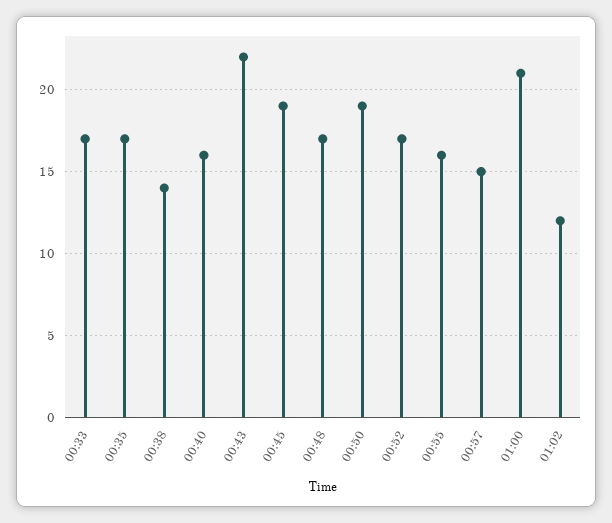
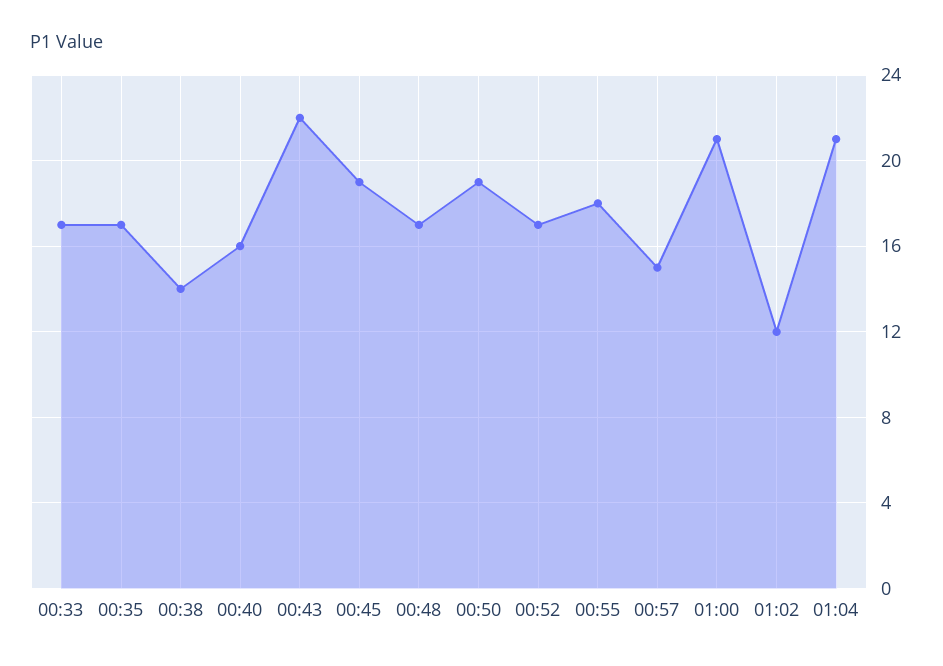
00:55: 16 -> 18
01:04: none -> 21

